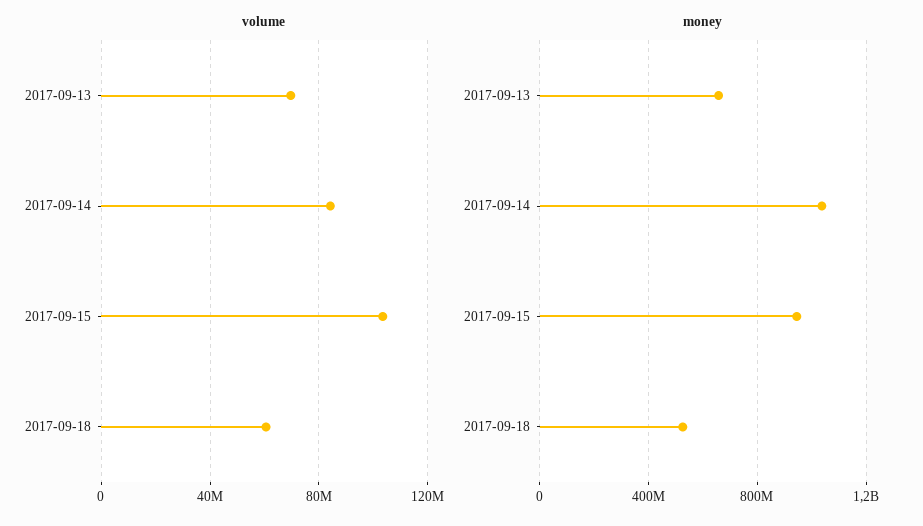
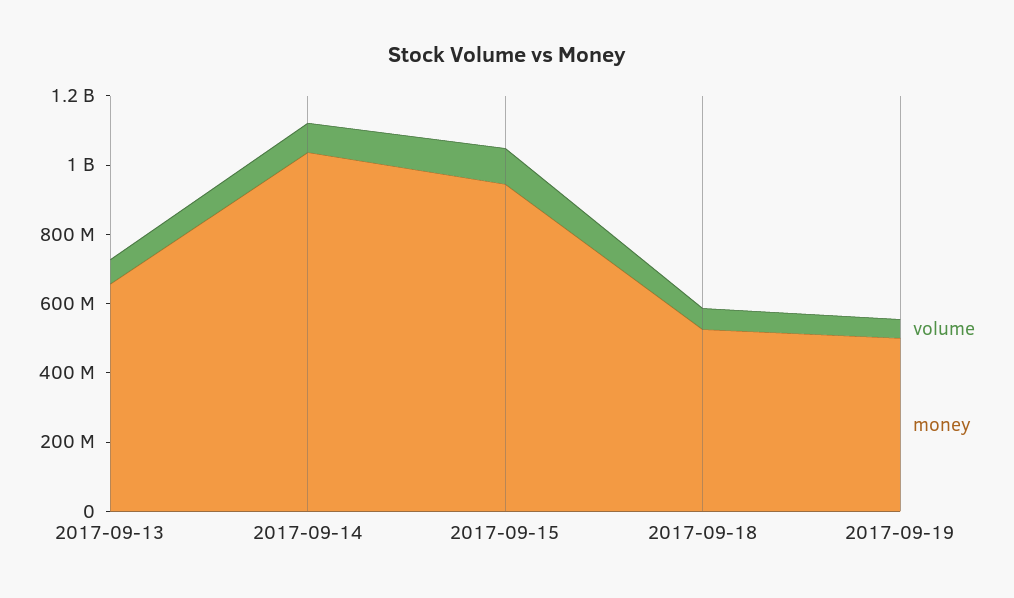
volume, 2017-09-19: none -> 50000000
money, 2017-09-19: none -> 500000000

